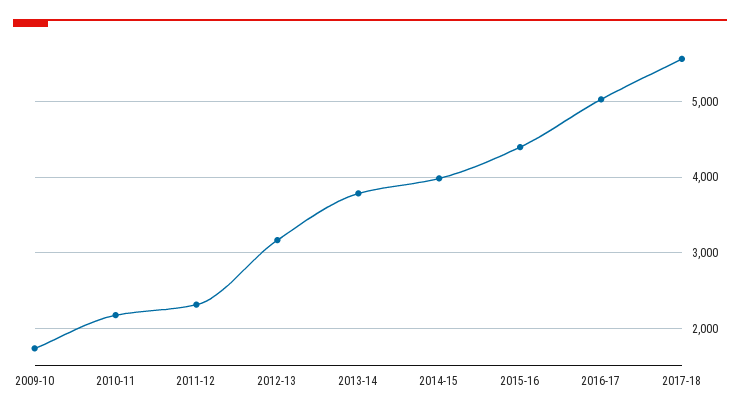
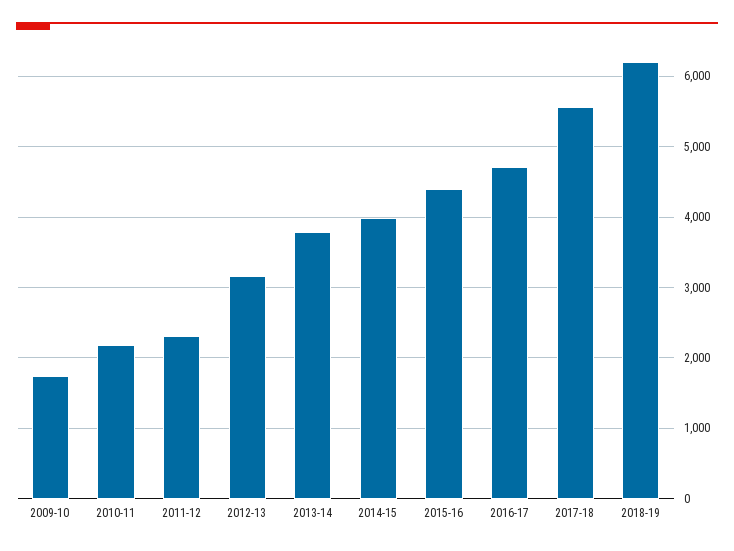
2016-17: 5000 -> 4700
2018-19: none -> 6200

